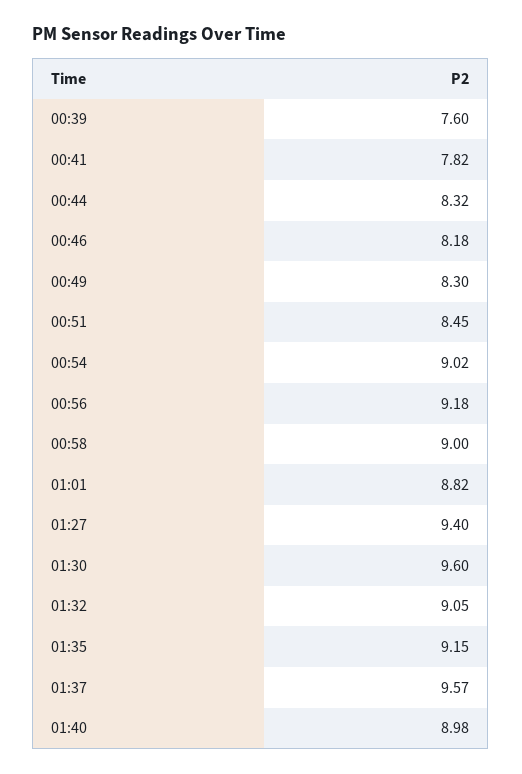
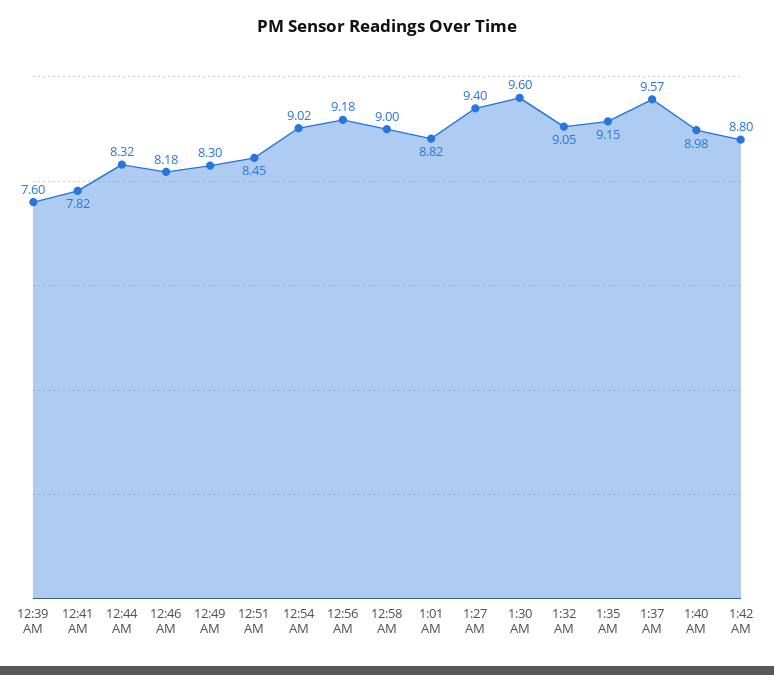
1:42 AM: none -> 8.8

